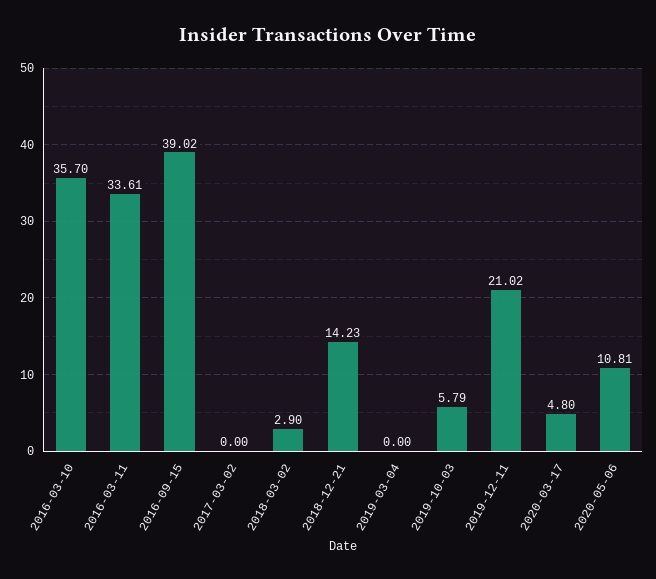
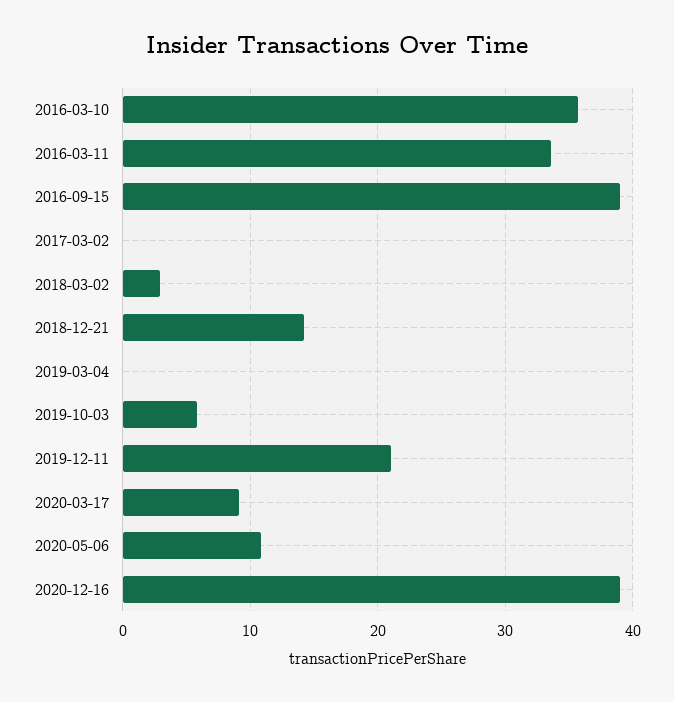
2020-03-17: 4.8 -> 9
2020-12-16: none -> 39

